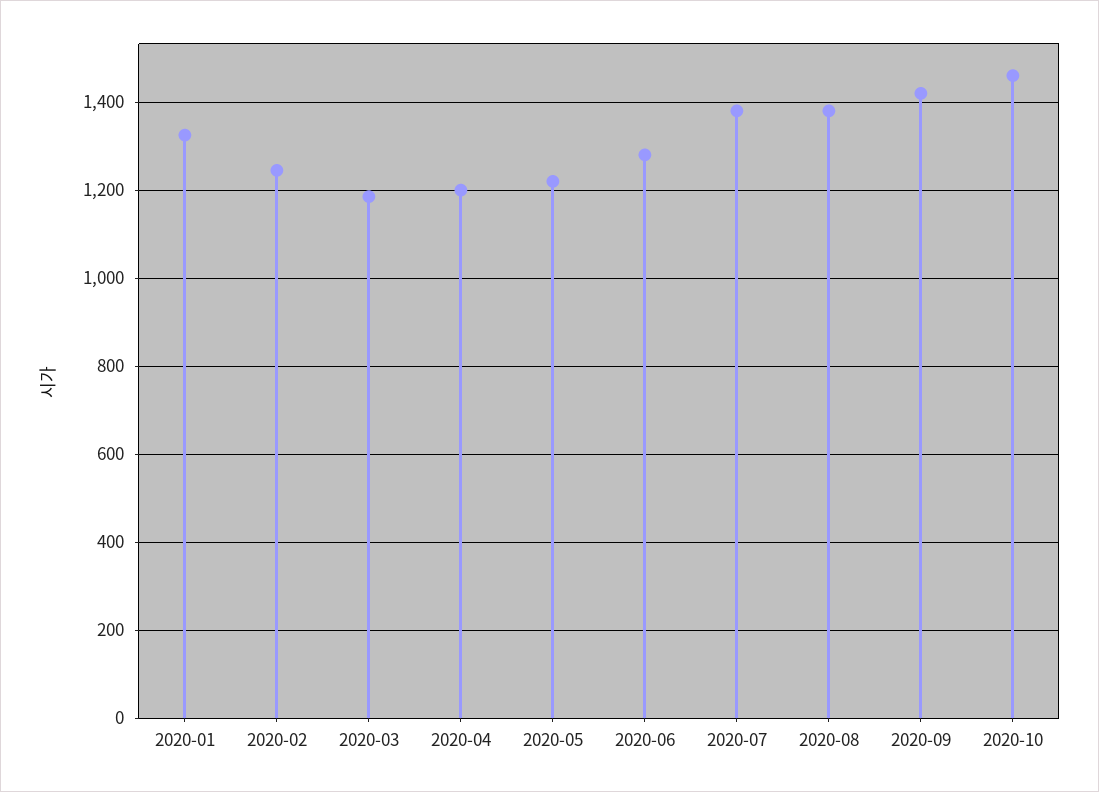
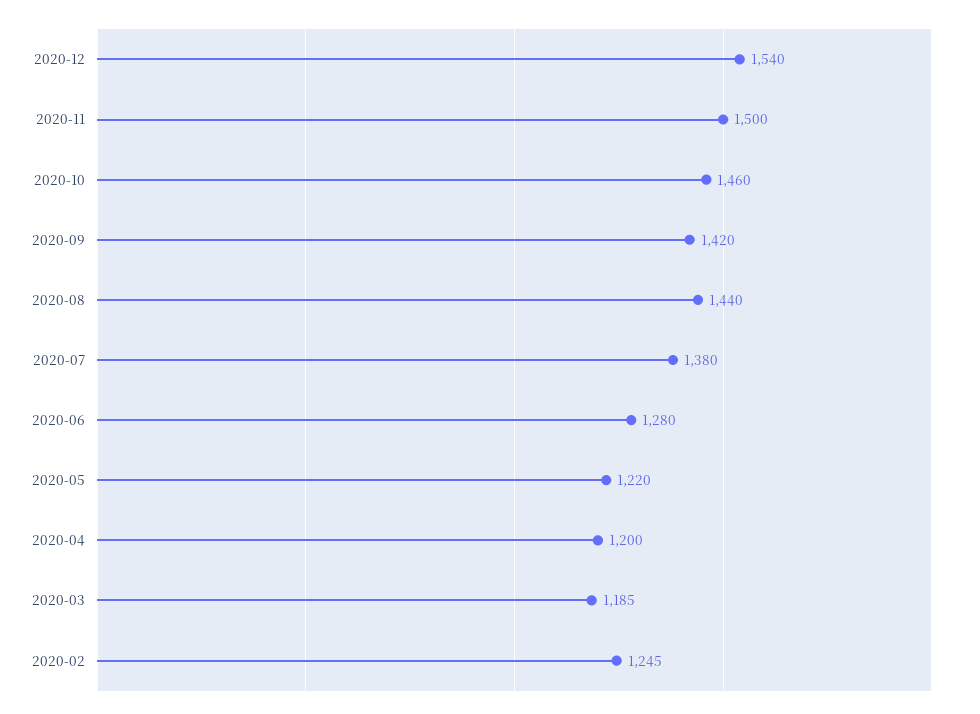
2020-01: 1320 -> none
2020-08: 1380 -> 1440
2020-12: none -> 1540
2020-11: none -> 1500

